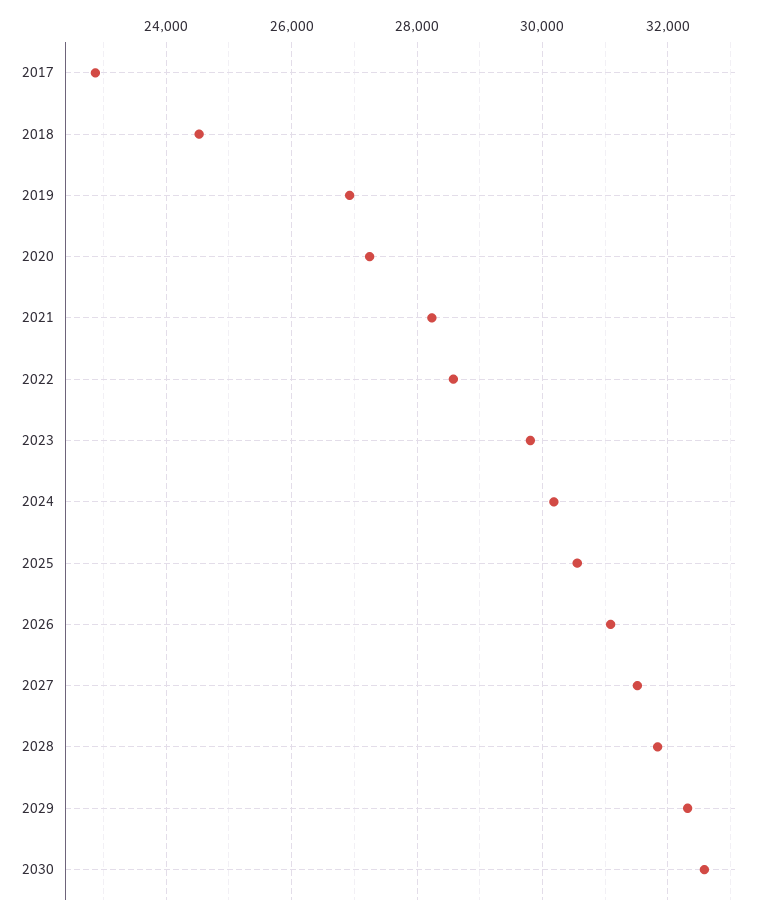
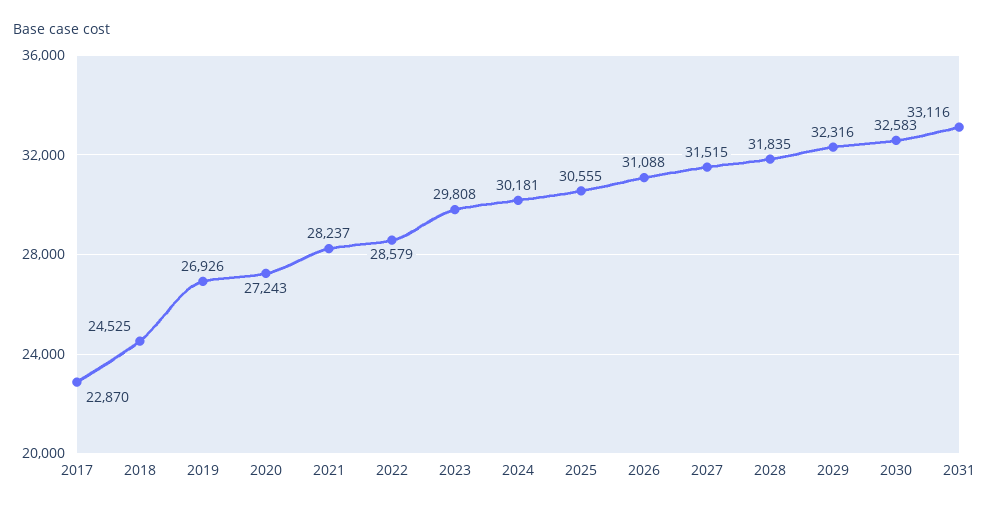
2031: none -> 33116

